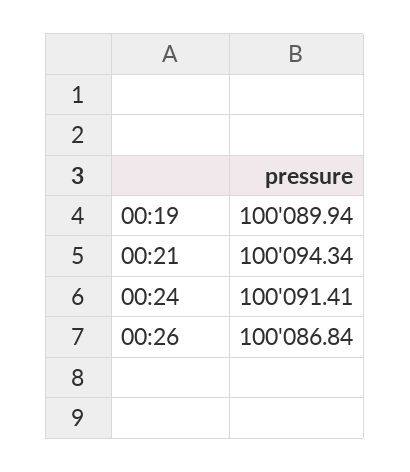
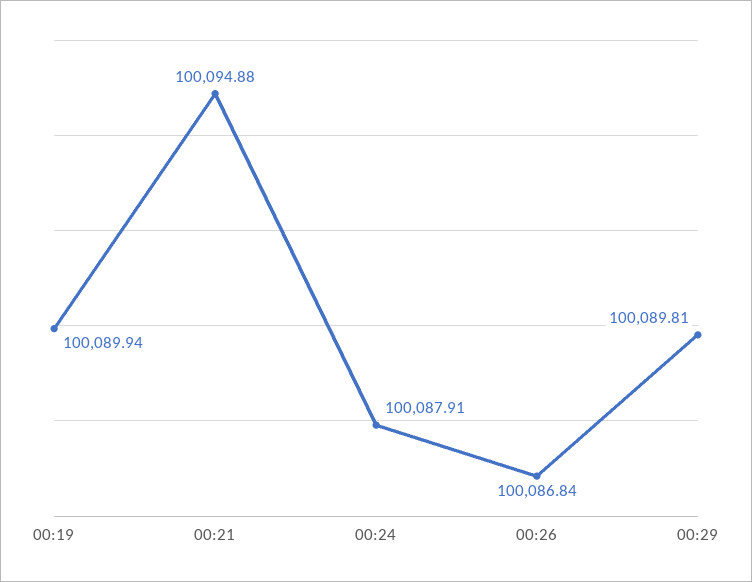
00:21: 100094.34 -> 100094.88
00:24: 100091.41 -> 100087.91
00:29: none -> 100089.81

